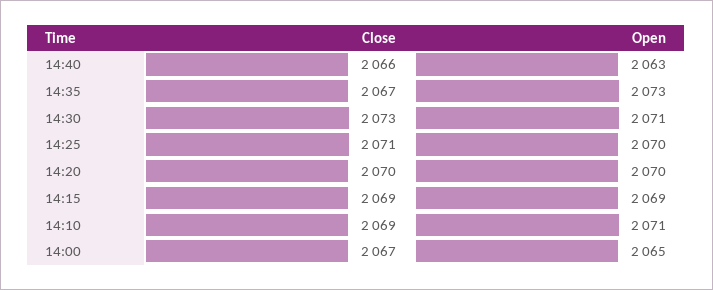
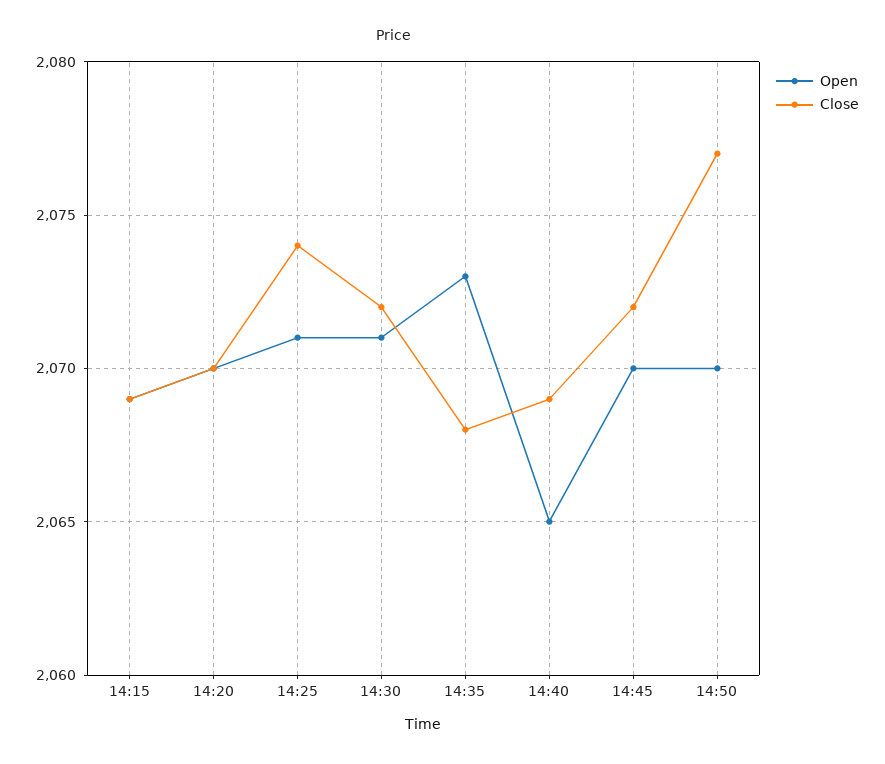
Close, 14:40: 2066 -> 2069
Open, 14:40: 2063 -> 2065
Close, 14:35: 2067 -> 2068
Close, 14:30: 2073 -> 2072
Close, 14:25: 2071 -> 2074
Open, 14:25: 2070 -> 2071
Close, 14:10: 2069 -> none
Open, 14:10: 2071 -> none
Close, 14:00: 2067 -> none
Open, 14:00: 2065 -> none
Open, 14:45: none -> 2070
Close, 14:45: none -> 2072
Open, 14:50: none -> 2070
Close, 14:50: none -> 2077

